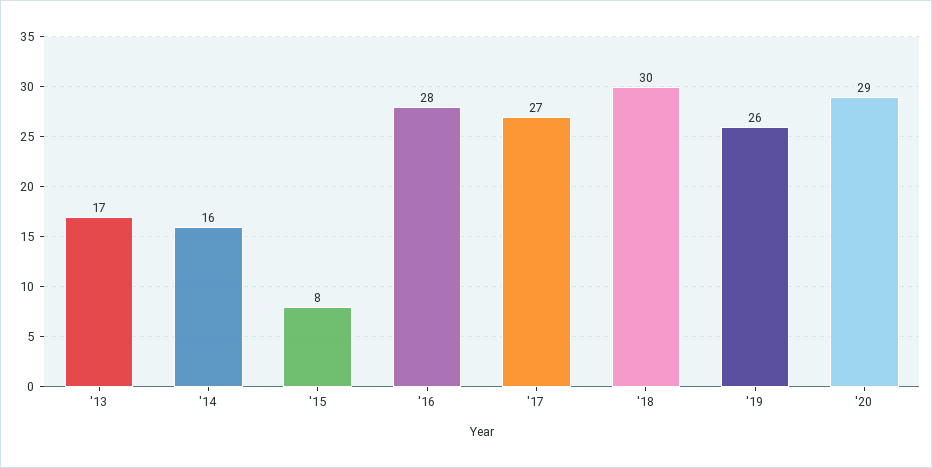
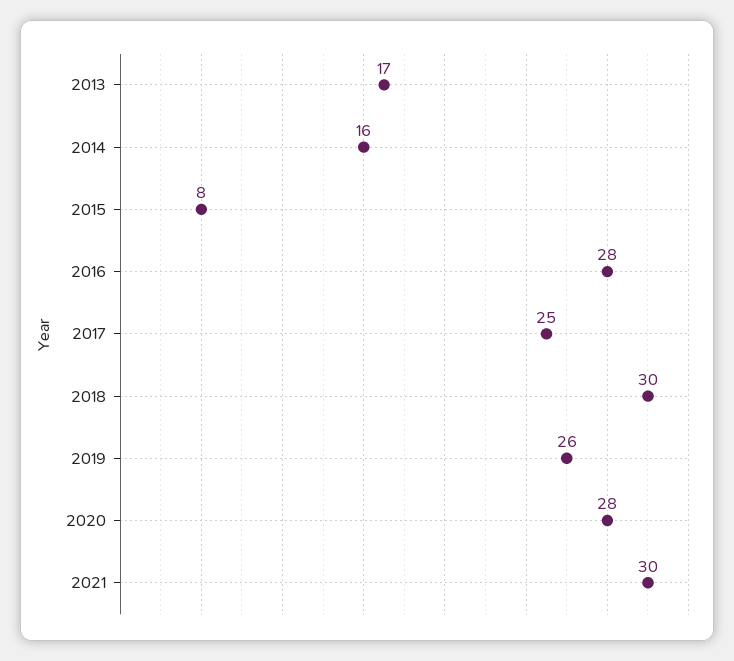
'17: 27 -> 25
'20: 29 -> 28
2021: none -> 30

